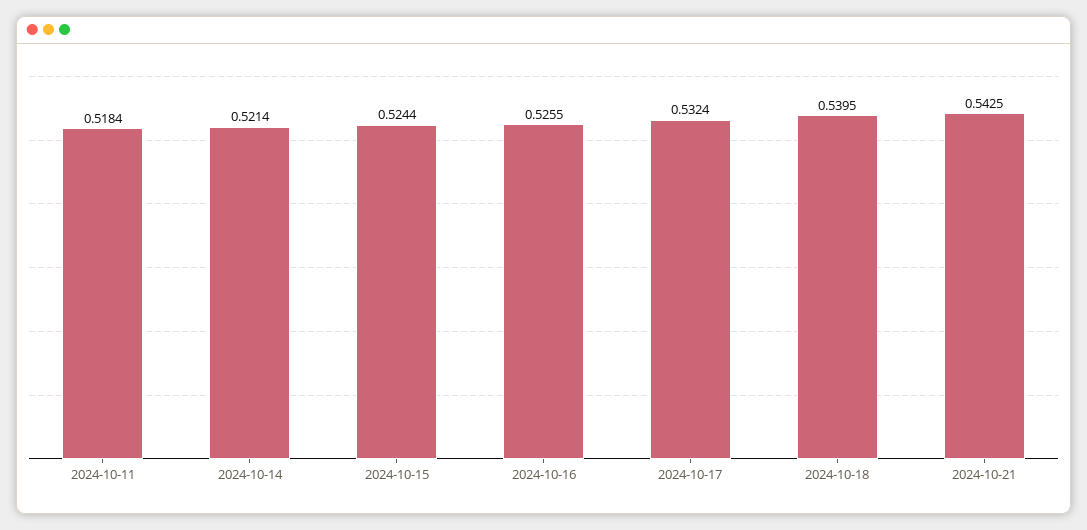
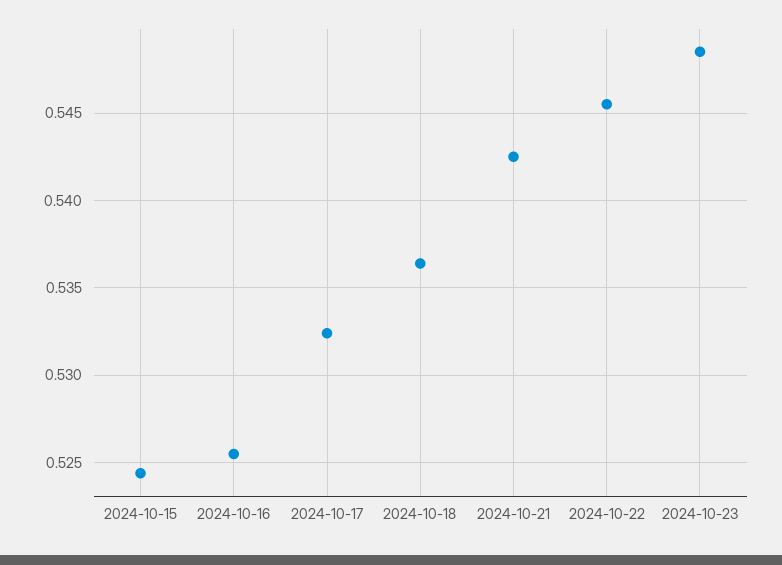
2024-10-11: 0.5184 -> none
2024-10-14: 0.5214 -> none
2024-10-18: 0.5395 -> 0.5365
2024-10-22: none -> 0.5455
2024-10-23: none -> 0.5485

